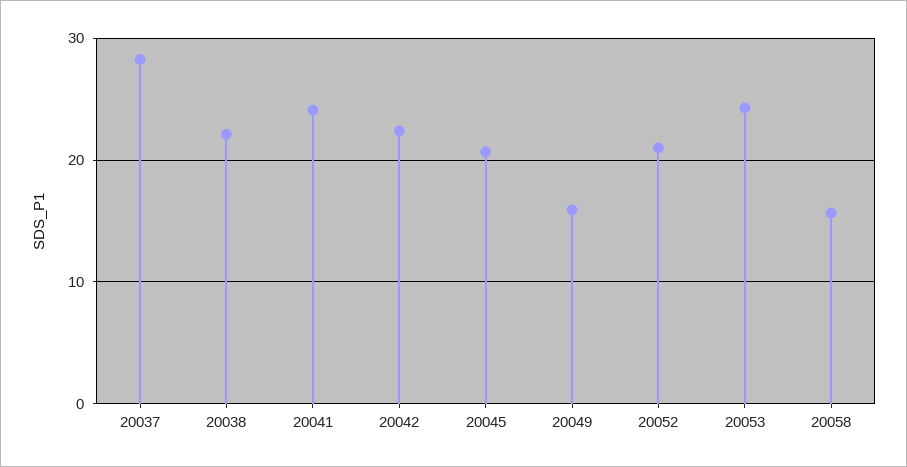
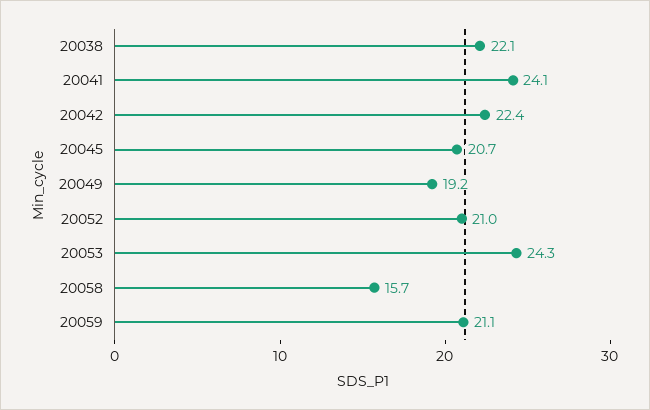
20037: 28 -> none
20049: 16 -> 19.2
20059: none -> 21.1

